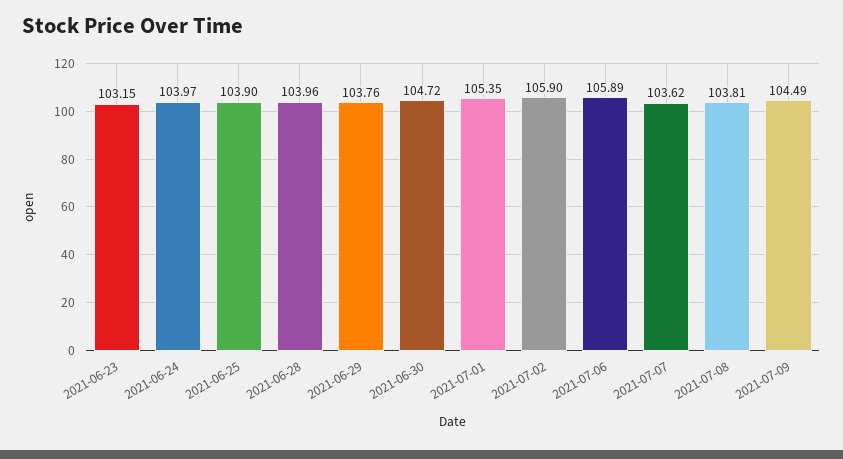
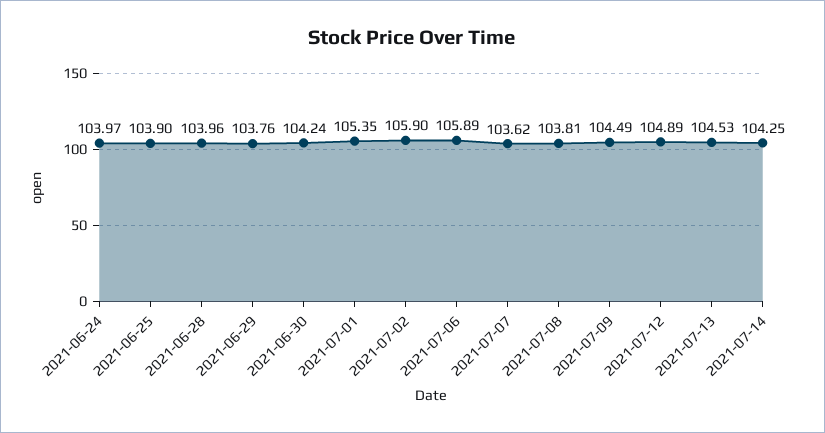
2021-06-23: 103.15 -> none
2021-06-30: 104.72 -> 104.24
2021-07-12: none -> 104.89
2021-07-13: none -> 104.53
2021-07-14: none -> 104.25

